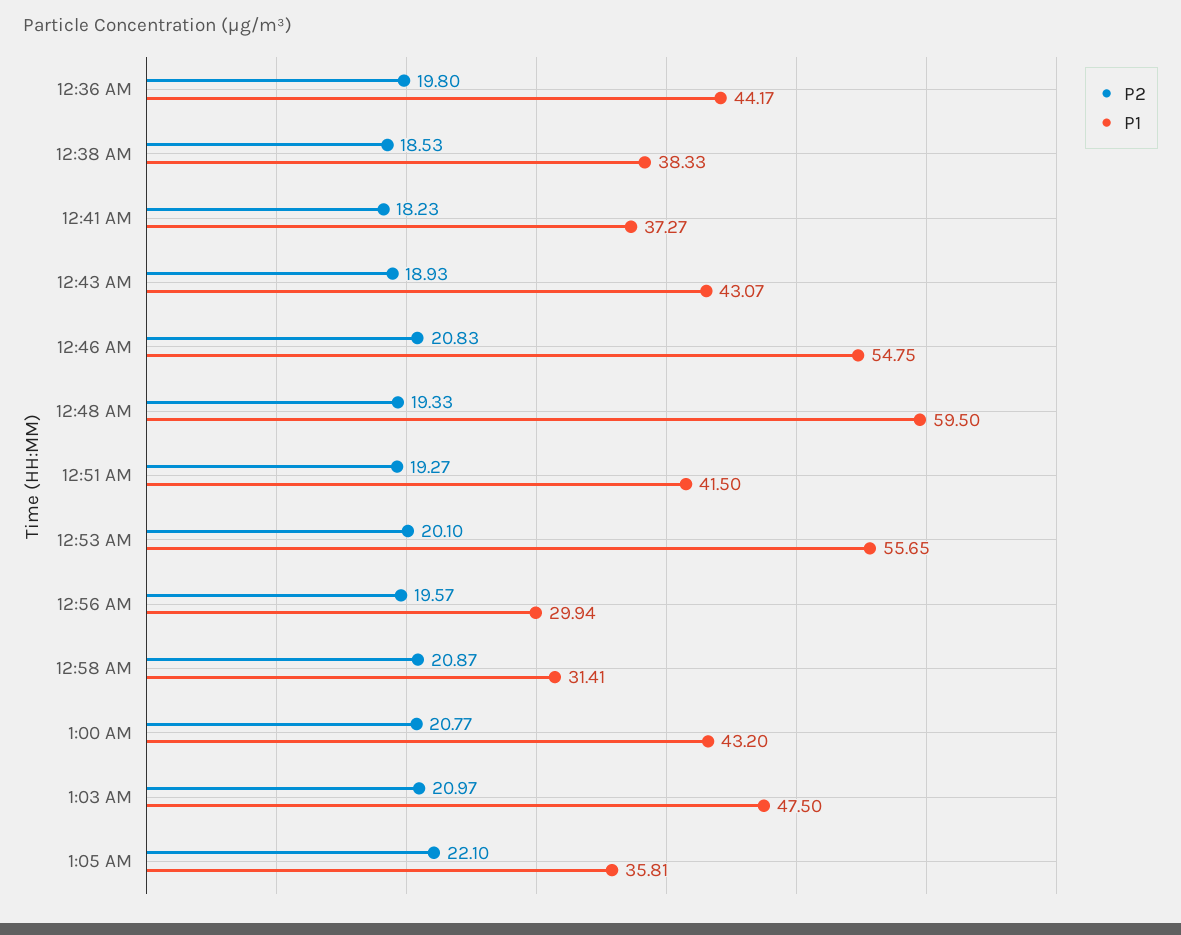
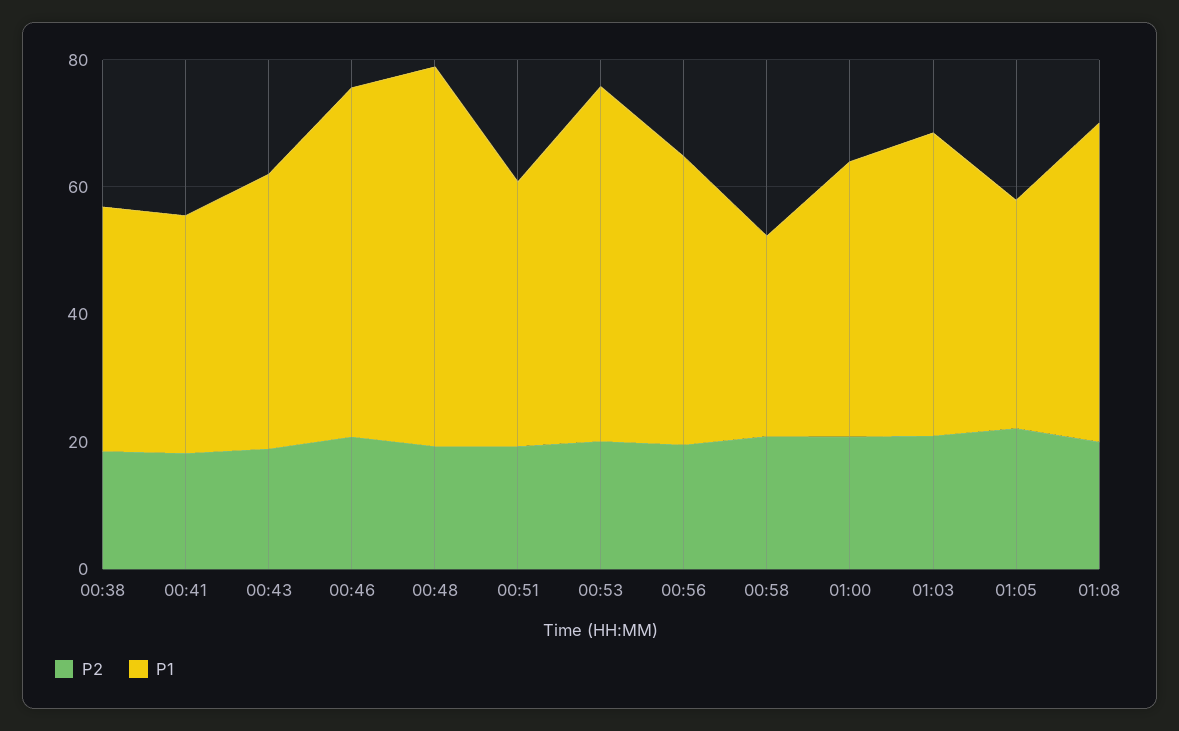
P2, 12:36 AM: 19.8 -> none
P1, 12:36 AM: 44.17 -> none
P1, 12:56 AM: 29.94 -> 45
P2, 01:08: none -> 20
P1, 01:08: none -> 50

